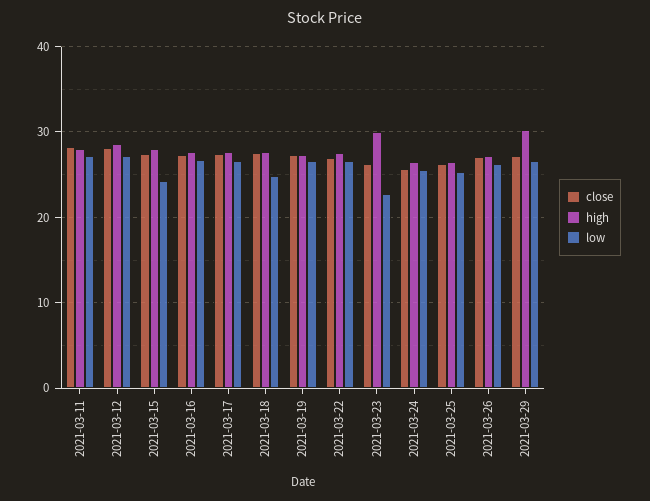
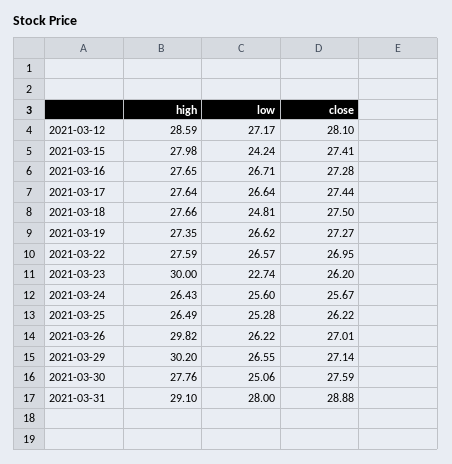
close, 2021-03-11: 28 -> none
high, 2021-03-11: 28 -> none
low, 2021-03-11: 27 -> none
high, 2021-03-26: 27 -> 29.82
high, 2021-03-30: none -> 27.76
low, 2021-03-30: none -> 25.06
close, 2021-03-30: none -> 27.59
high, 2021-03-31: none -> 29.1
low, 2021-03-31: none -> 28
close, 2021-03-31: none -> 28.88

